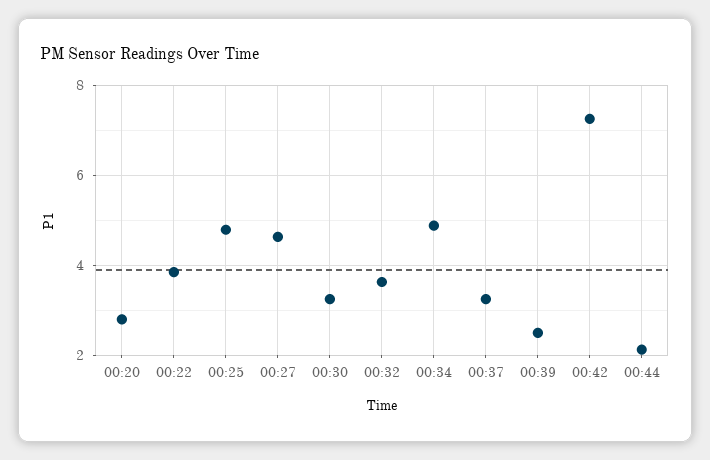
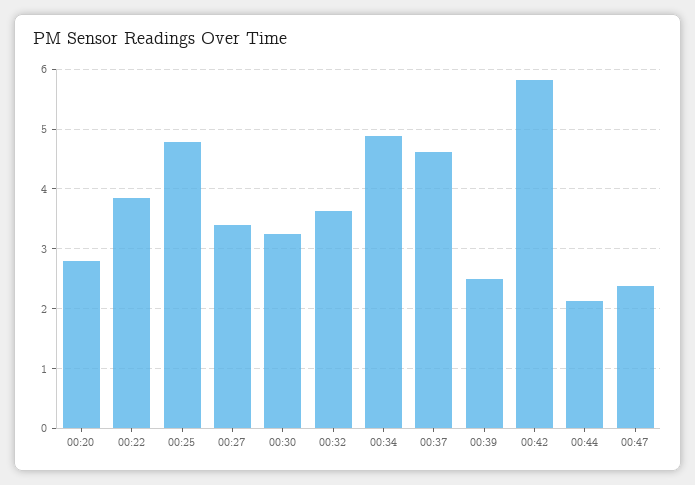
00:27: 4.6 -> 3.4
00:37: 3.2 -> 4.6
00:42: 7.2 -> 5.8
00:47: none -> 2.4

